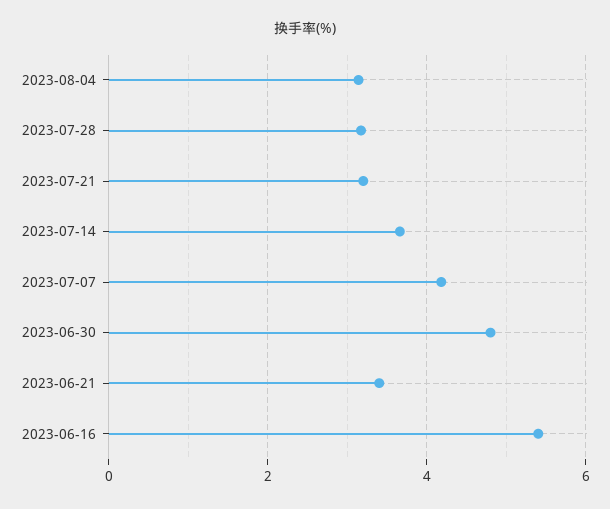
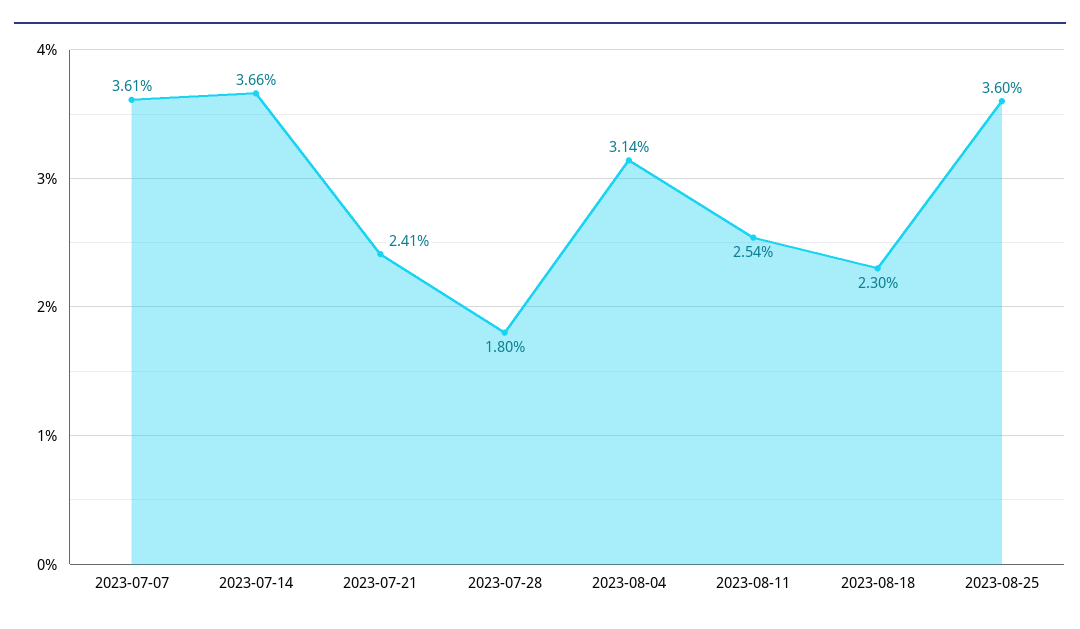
2023-07-28: 3.2 -> 1.8
2023-07-21: 3.2 -> 2.41
2023-07-07: 4.2 -> 3.61
2023-06-30: 4.8 -> none
2023-06-21: 3.4 -> none
2023-06-16: 5.4 -> none
2023-08-11: none -> 2.54
2023-08-18: none -> 2.3
2023-08-25: none -> 3.6

